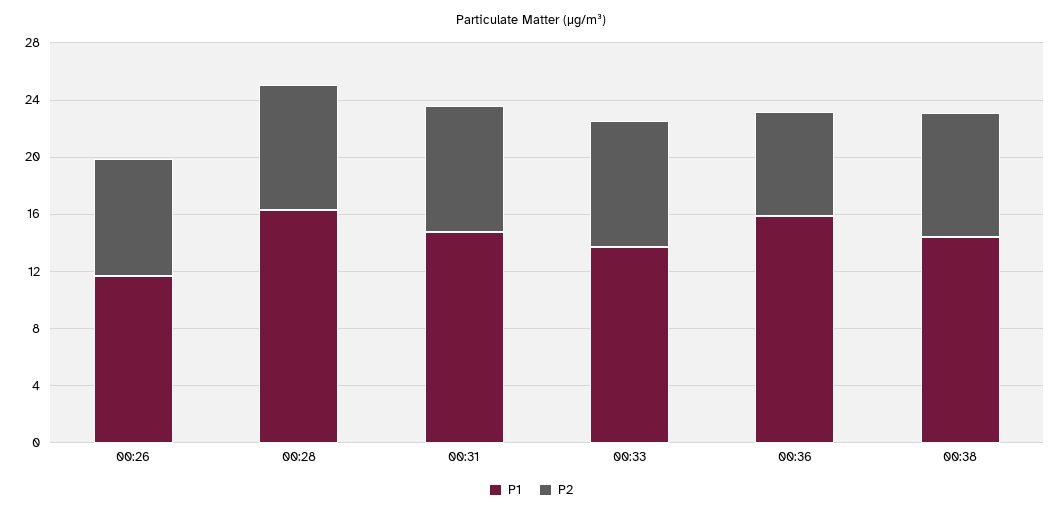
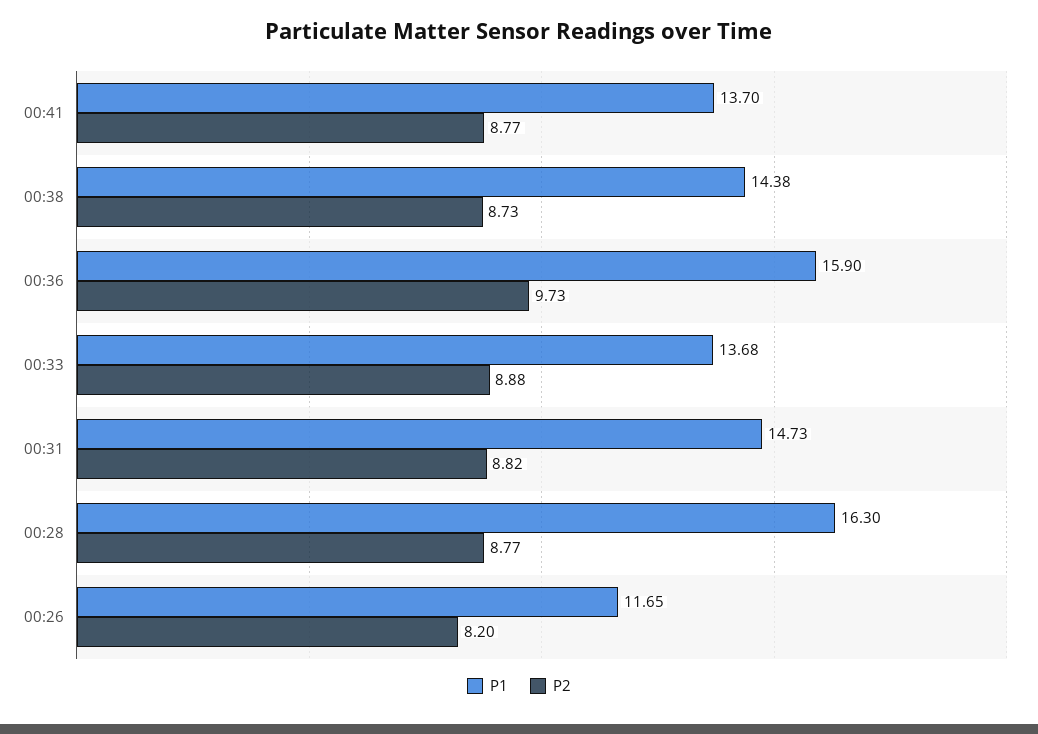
P2, 00:36: 7 -> 9.73
P1, 00:41: none -> 13.7
P2, 00:41: none -> 8.77

